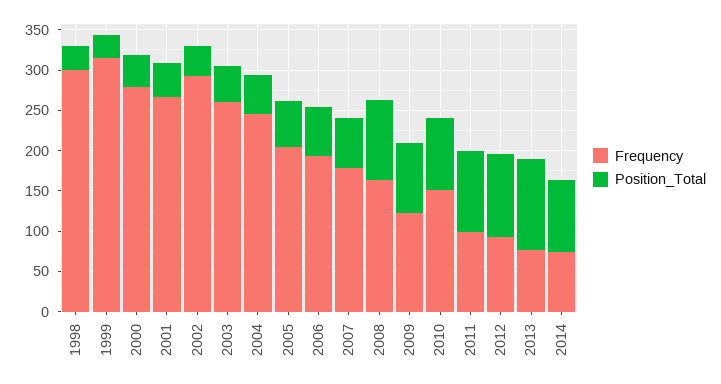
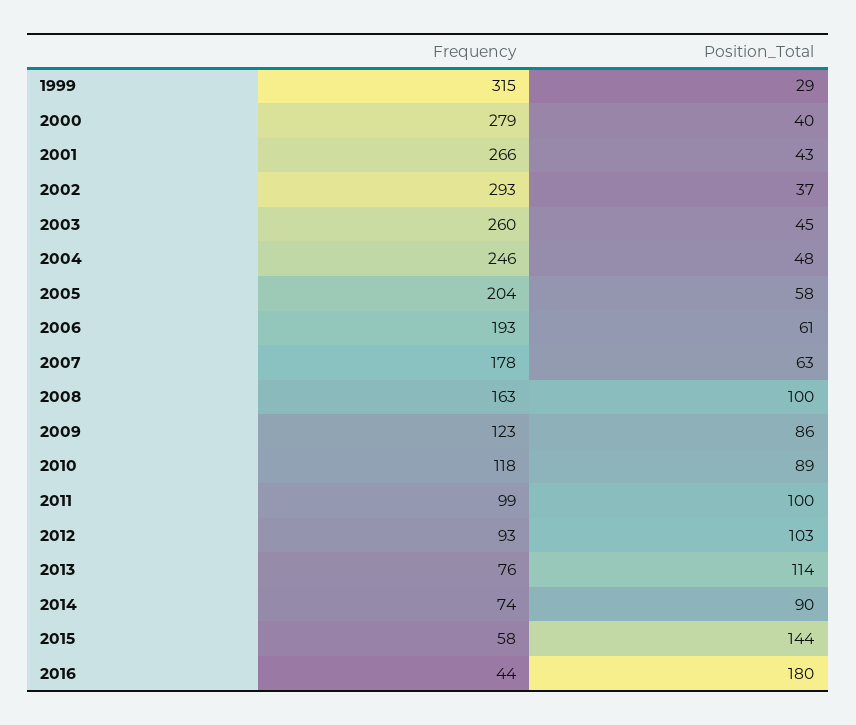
Frequency, 1998: 300 -> none
Position_Total, 1998: 30 -> none
Frequency, 2010: 150 -> 118
Frequency, 2015: none -> 58
Position_Total, 2015: none -> 144
Frequency, 2016: none -> 44
Position_Total, 2016: none -> 180

